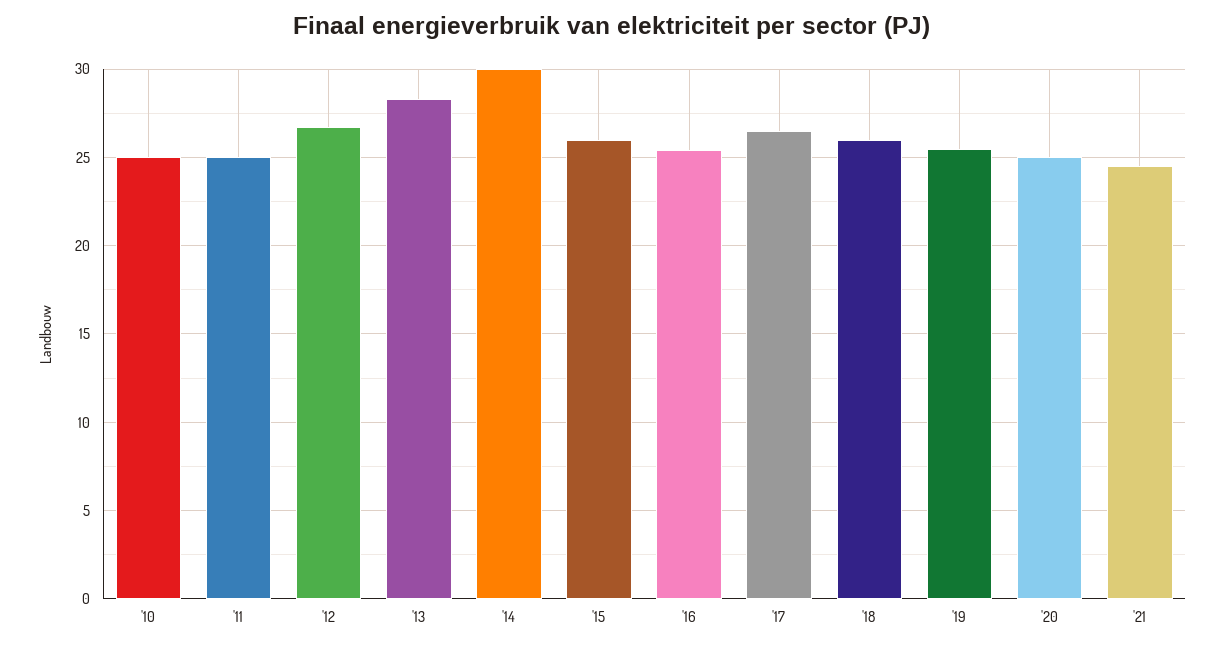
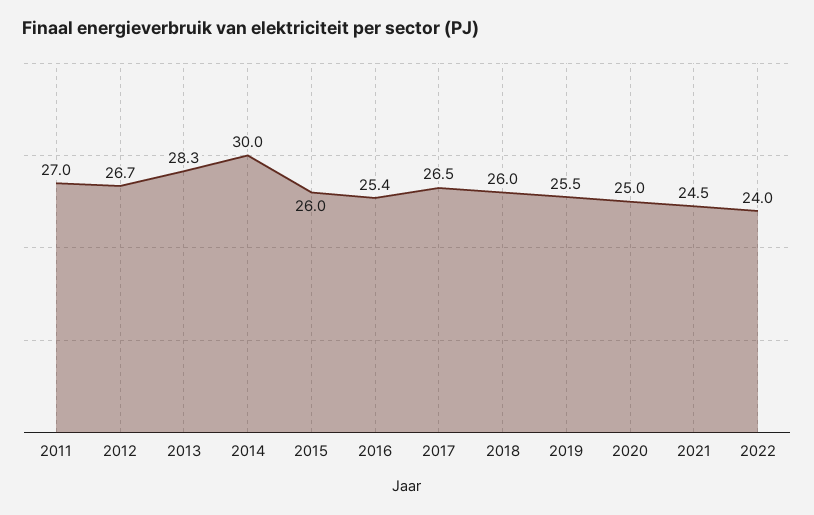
'10: 25 -> none
'11: 25 -> 27
2022: none -> 24

